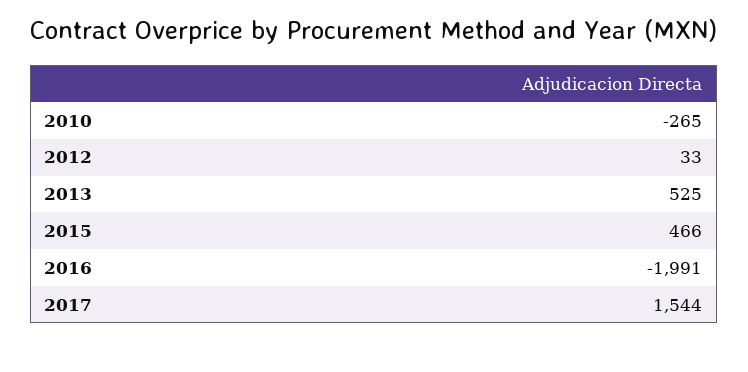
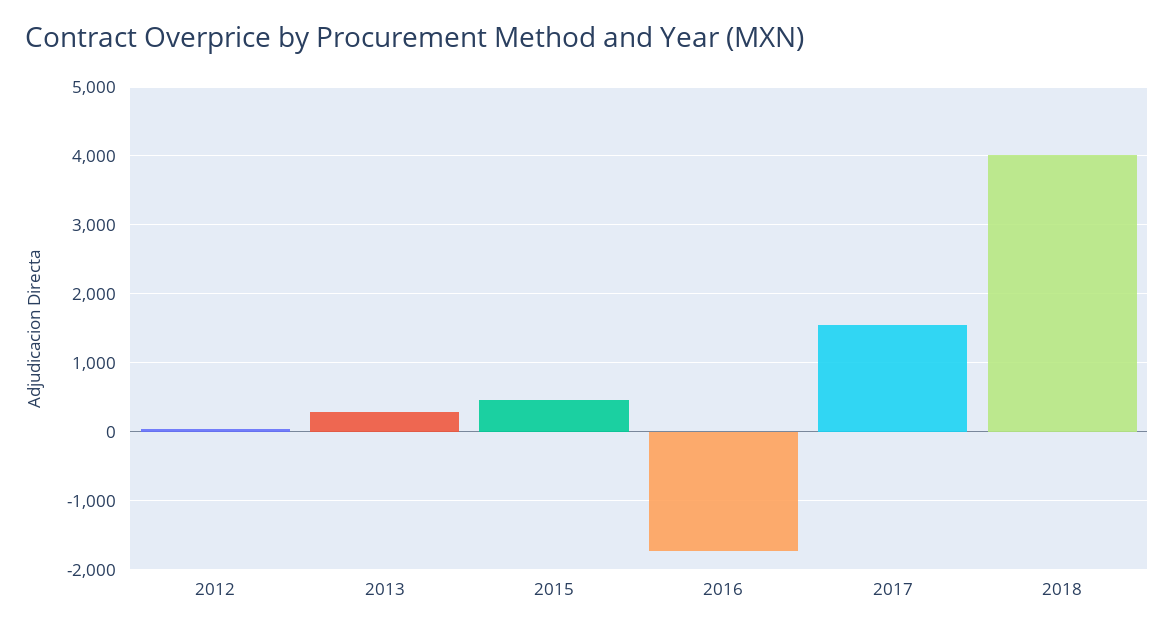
2010: -265 -> none
2013: 525 -> 300
2016: -1991 -> -1700
2018: none -> 4000

